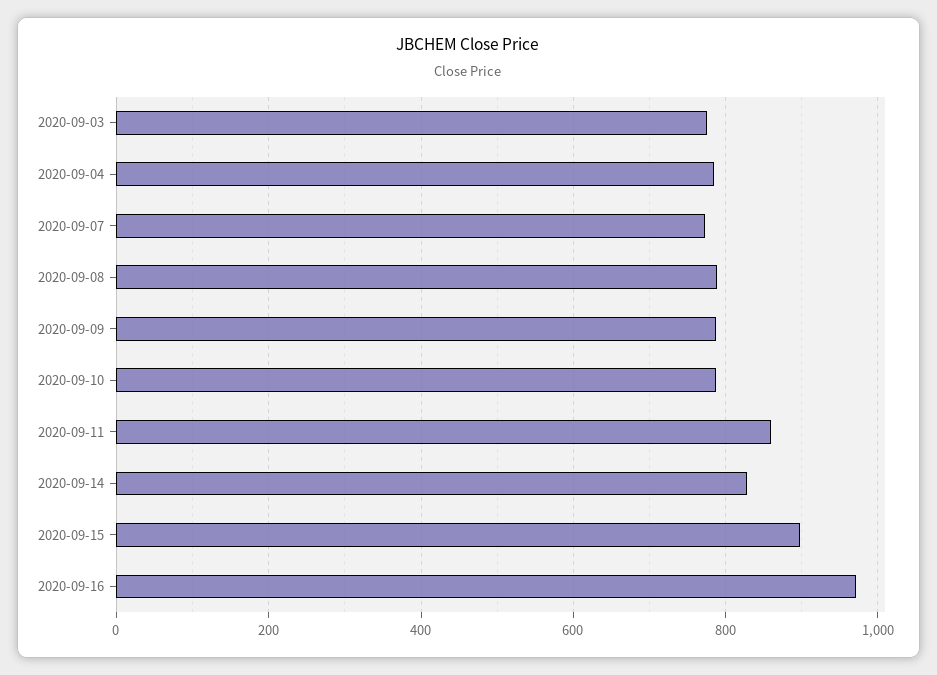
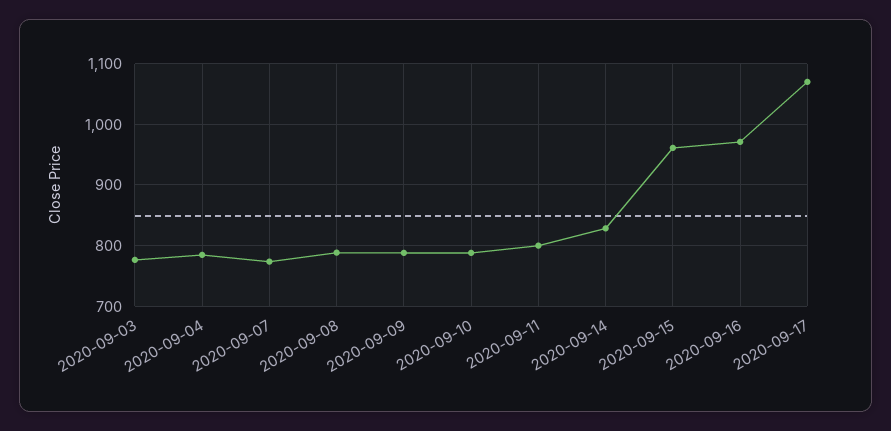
2020-09-11: 860 -> 800
2020-09-15: 900 -> 960
2020-09-17: none -> 1070

